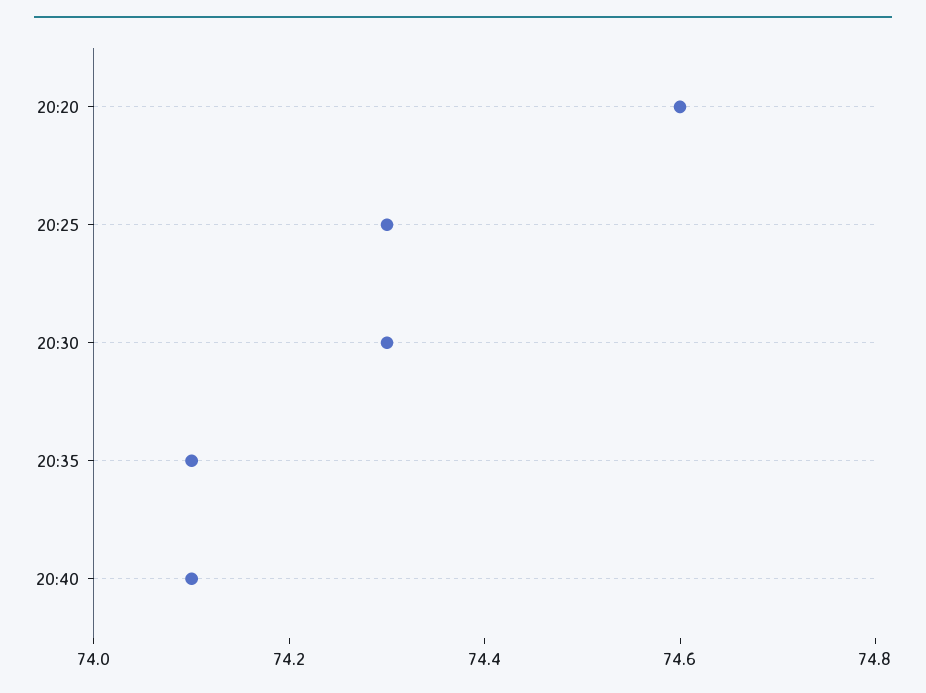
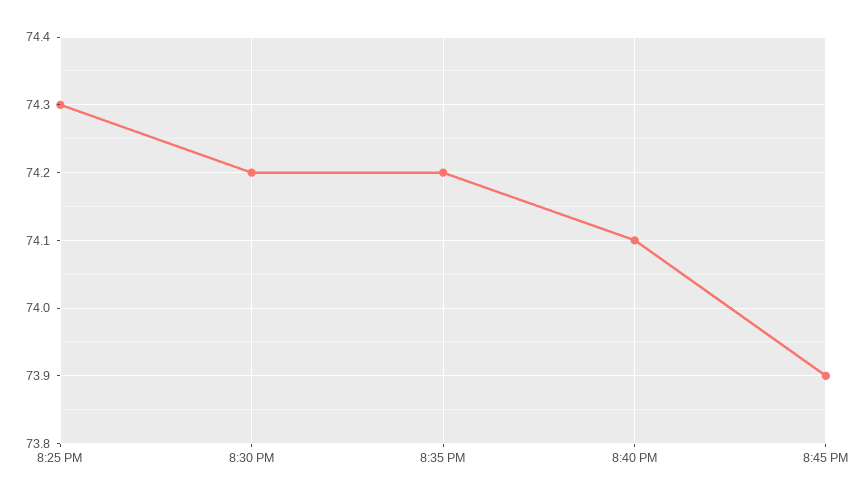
20:20: 74.6 -> none
20:30: 74.3 -> 74.2
20:35: 74.1 -> 74.2
8:45 PM: none -> 73.9

